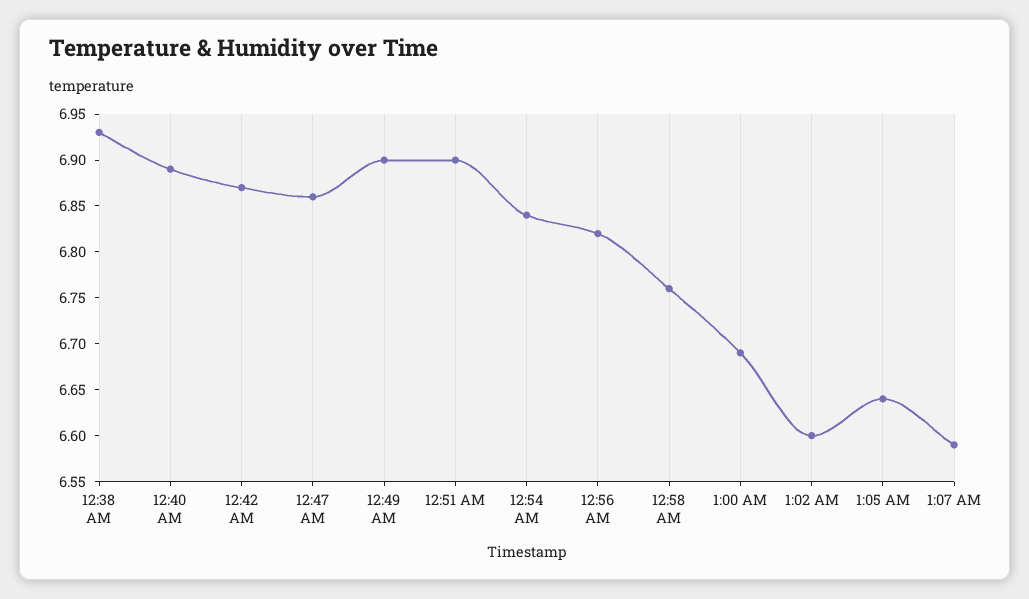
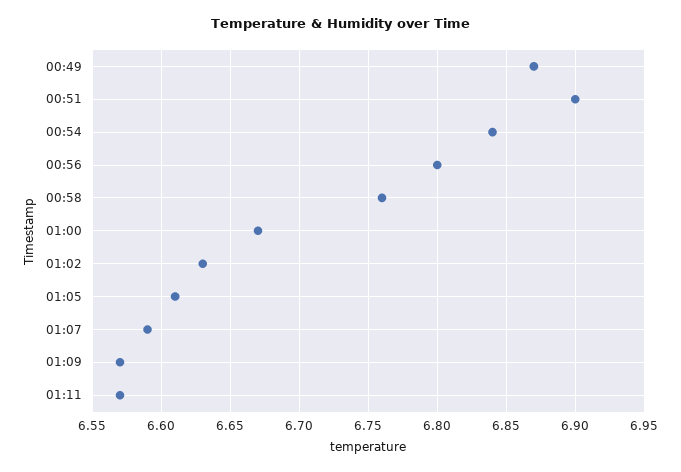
12:38 AM: 6.93 -> none
12:40 AM: 6.89 -> none
12:42 AM: 6.87 -> none
12:47 AM: 6.86 -> none
12:49 AM: 6.9 -> 6.87
12:56 AM: 6.82 -> 6.8
1:00 AM: 6.69 -> 6.67
1:02 AM: 6.6 -> 6.63
1:05 AM: 6.64 -> 6.61
01:09: none -> 6.57
01:11: none -> 6.57

